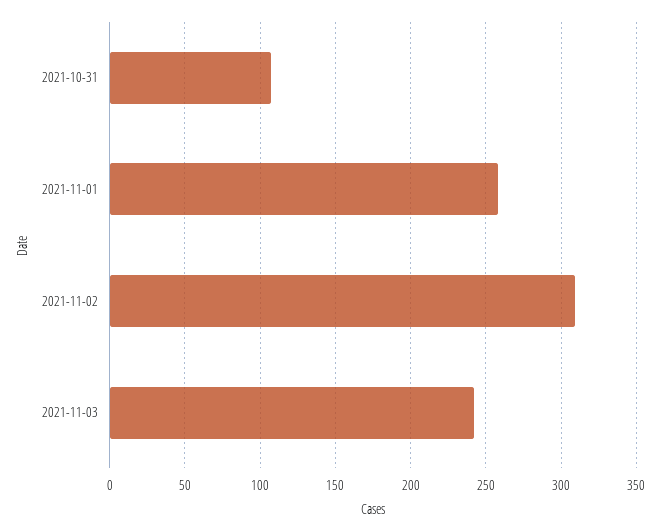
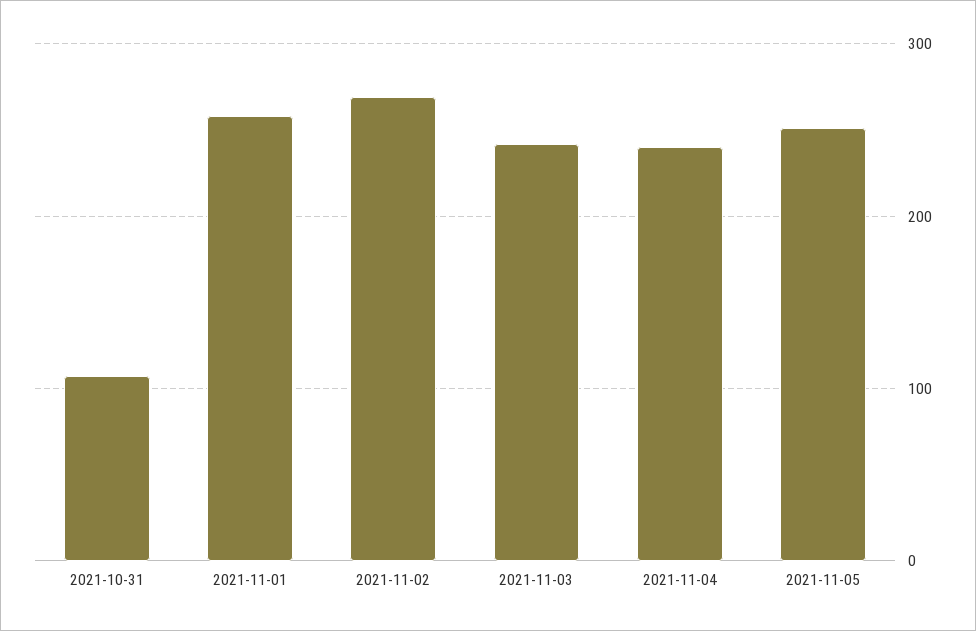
2021-11-02: 310 -> 270
2021-11-04: none -> 240
2021-11-05: none -> 250

